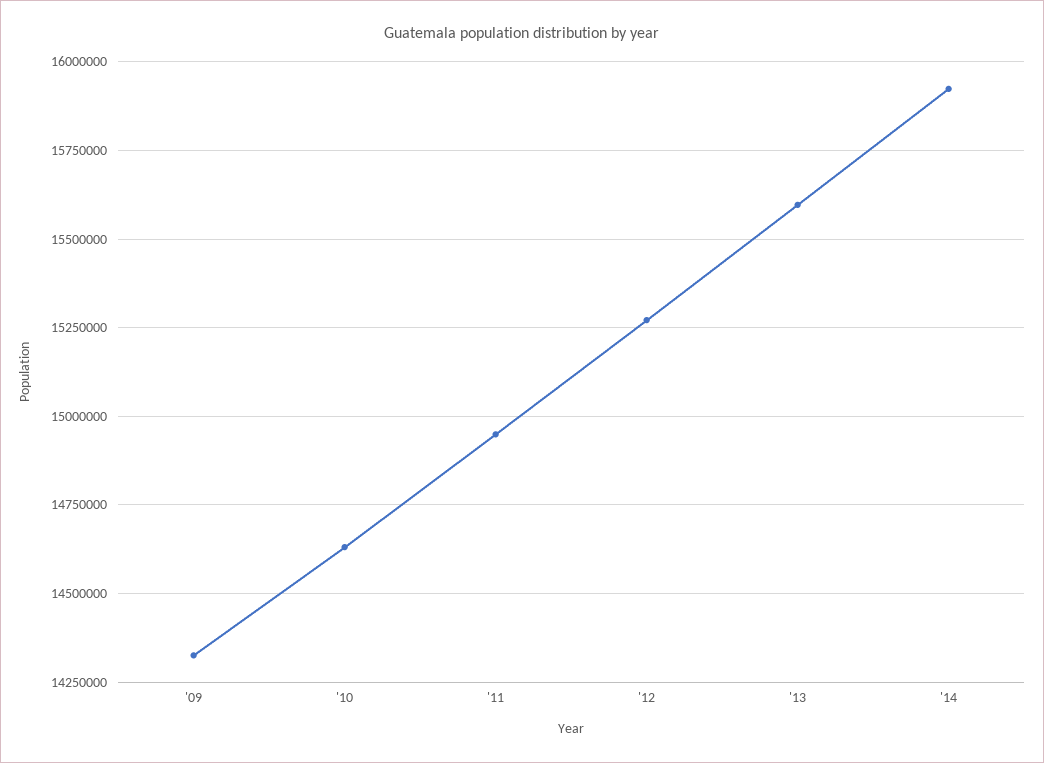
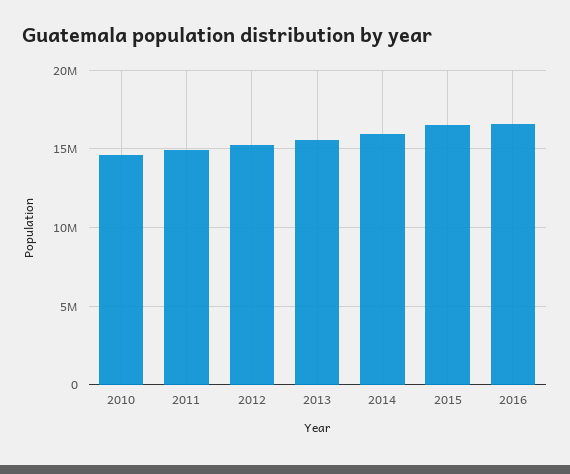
'09: 14325000 -> none
2015: none -> 16500000
2016: none -> 16500000

